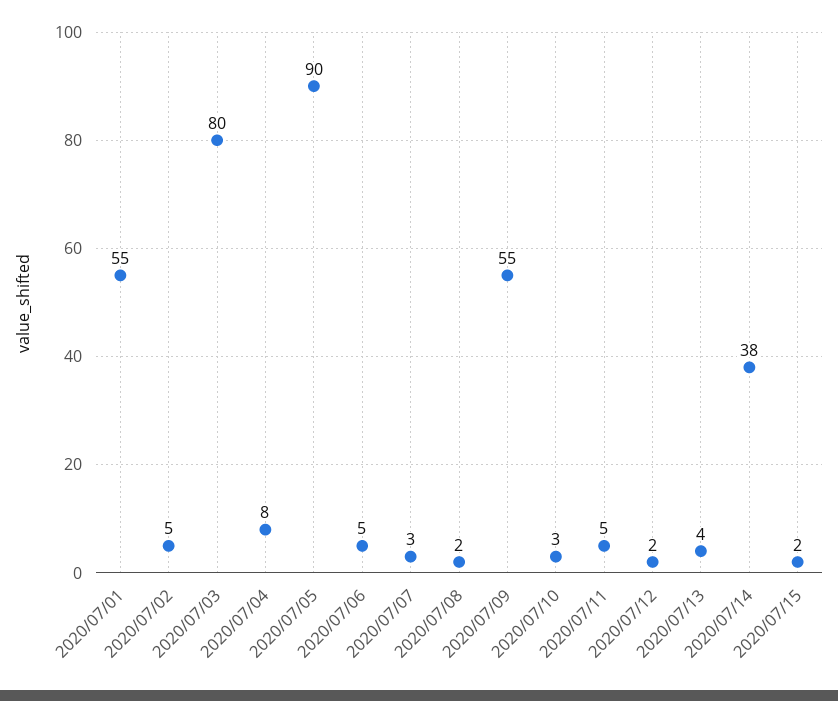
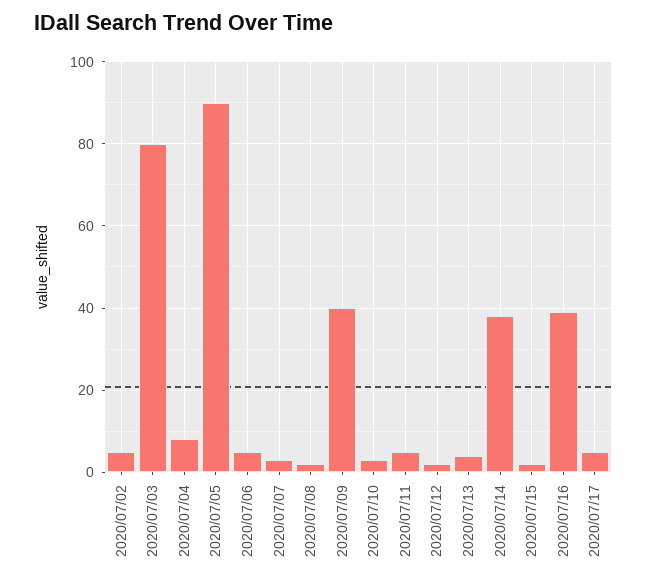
2020/07/01: 55 -> none
2020/07/09: 55 -> 40
2020/07/16: none -> 40
2020/07/17: none -> 5

